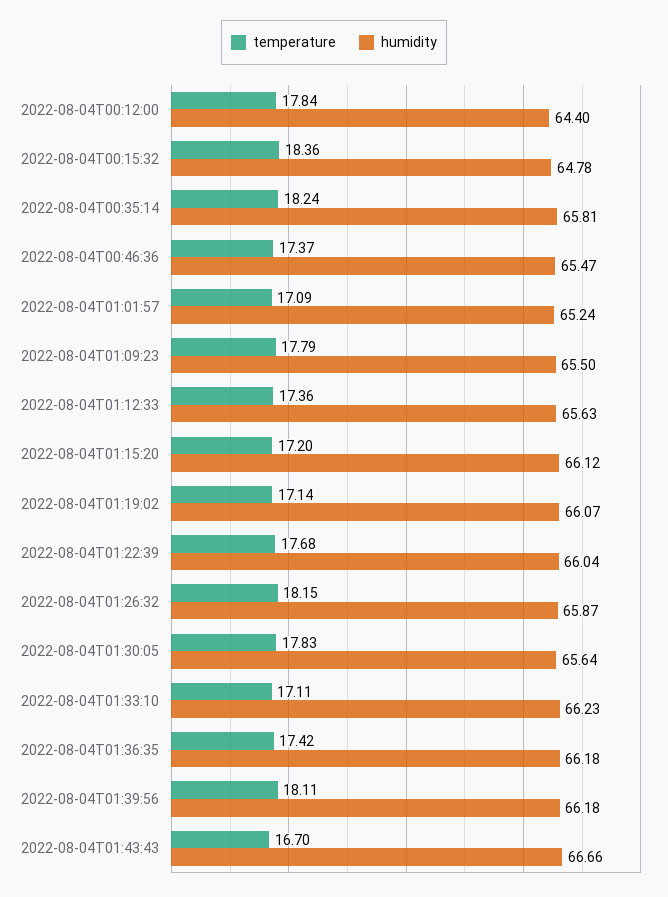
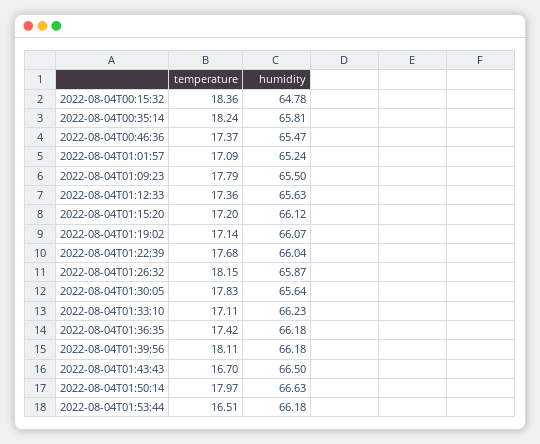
temperature, 2022-08-04T00:12:00: 17.84 -> none
humidity, 2022-08-04T00:12:00: 64.4 -> none
humidity, 2022-08-04T01:43:43: 66.66 -> 66.5
temperature, 2022-08-04T01:50:14: none -> 17.97
humidity, 2022-08-04T01:50:14: none -> 66.63
temperature, 2022-08-04T01:53:44: none -> 16.51
humidity, 2022-08-04T01:53:44: none -> 66.18

